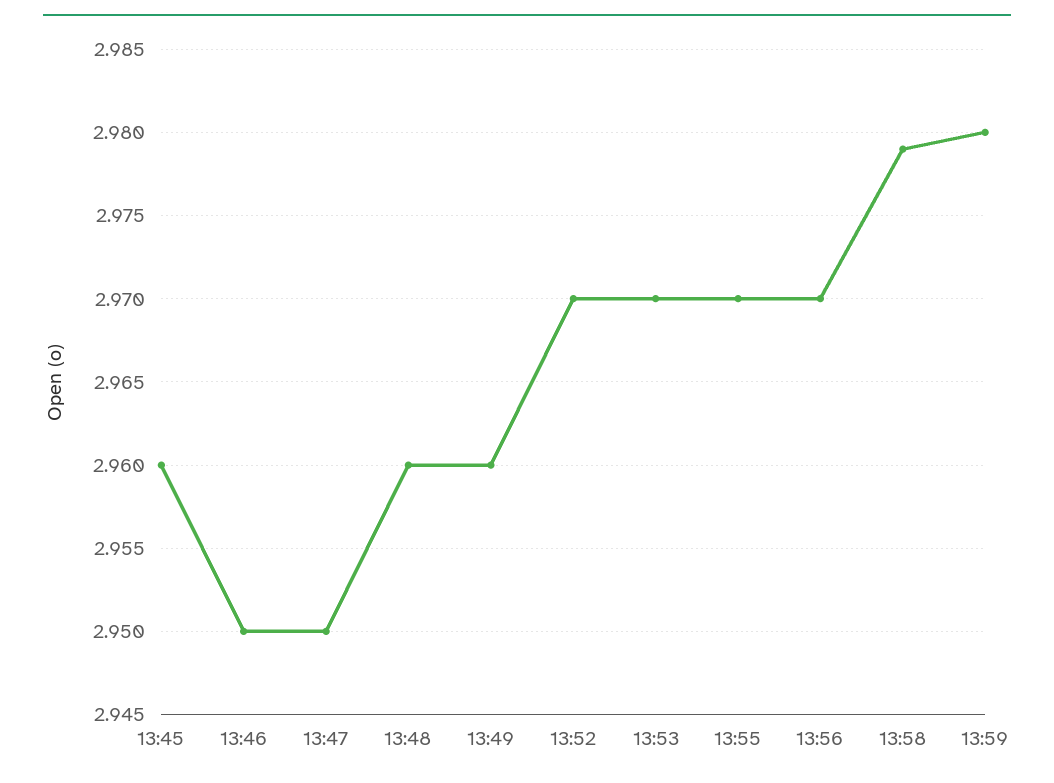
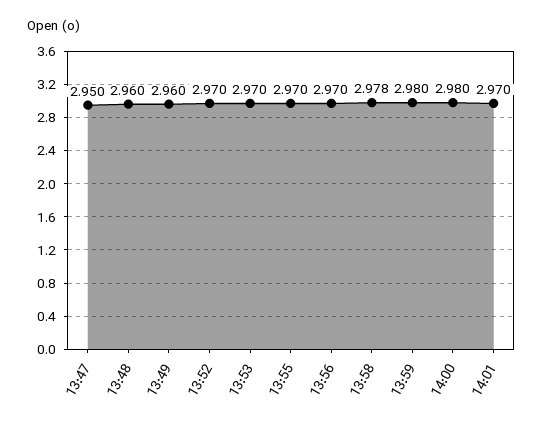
13:45: 2.96 -> none
13:46: 2.95 -> none
13:58: 2.979 -> 2.978
14:00: none -> 2.98
14:01: none -> 2.97

